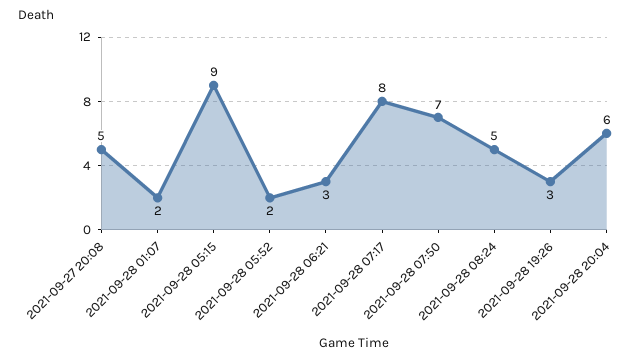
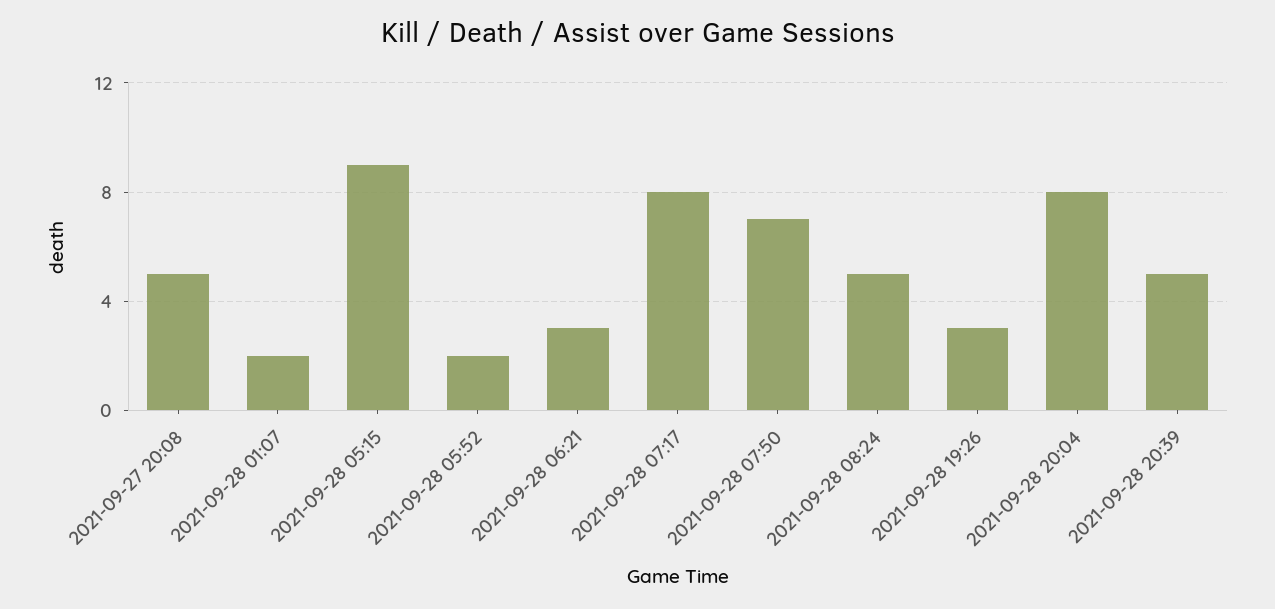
2021-09-28 20:04: 6 -> 8
2021-09-28 20:39: none -> 5

